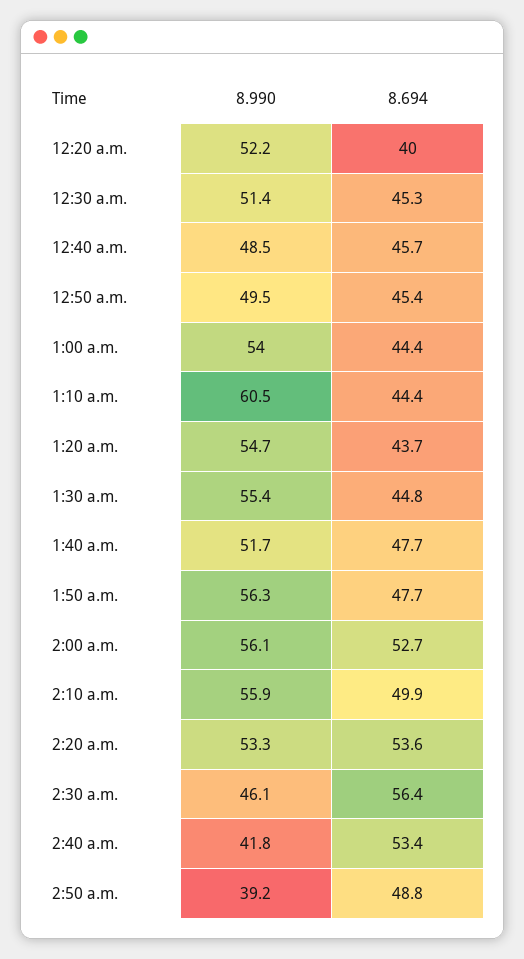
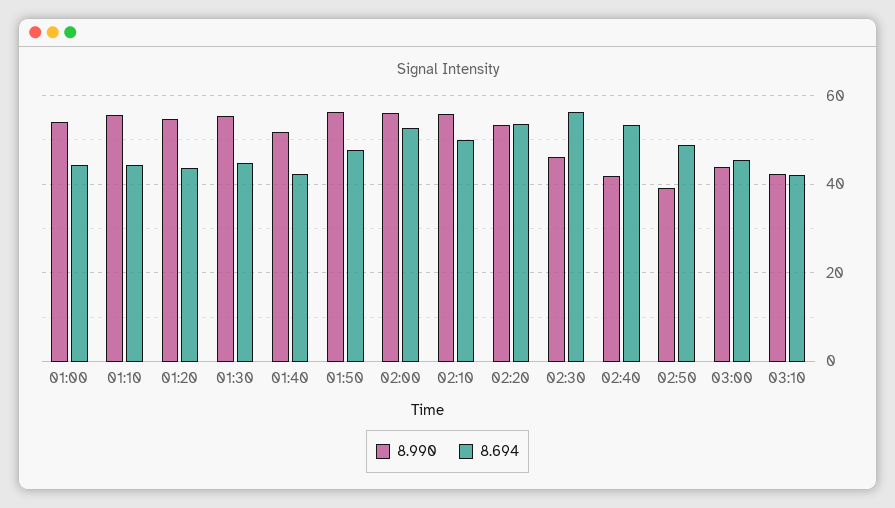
8.990, 12:20 a.m.: 52.2 -> none
8.694, 12:20 a.m.: 40 -> none
8.990, 12:30 a.m.: 51.4 -> none
8.694, 12:30 a.m.: 45.3 -> none
8.990, 12:40 a.m.: 48.5 -> none
8.694, 12:40 a.m.: 45.7 -> none
8.990, 12:50 a.m.: 49.5 -> none
8.694, 12:50 a.m.: 45.4 -> none
8.990, 1:10 a.m.: 60.5 -> 56
8.694, 1:40 a.m.: 47.7 -> 42
8.990, 03:00: none -> 44
8.694, 03:00: none -> 46
8.990, 03:10: none -> 42
8.694, 03:10: none -> 42

